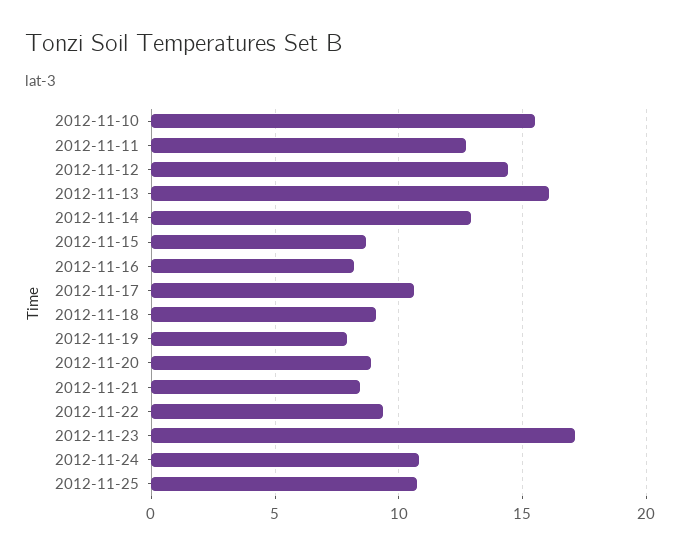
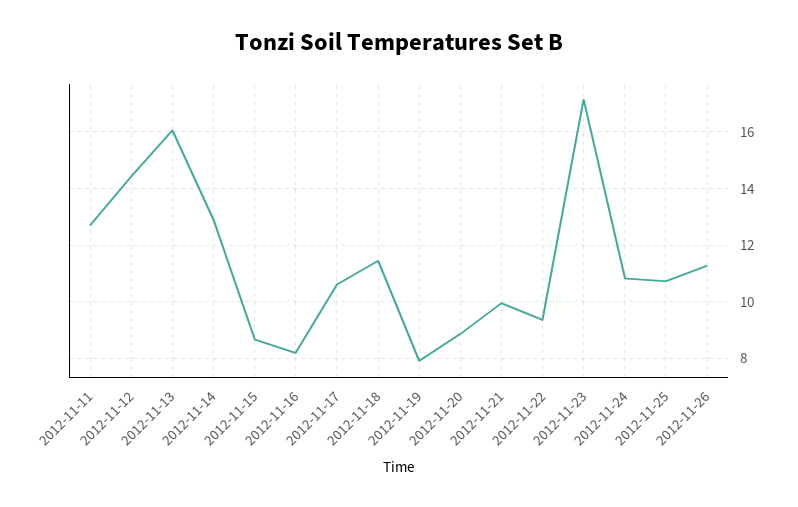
2012-11-10: 15.5 -> none
2012-11-18: 9 -> 11.5
2012-11-21: 8.5 -> 10
2012-11-26: none -> 11.25

